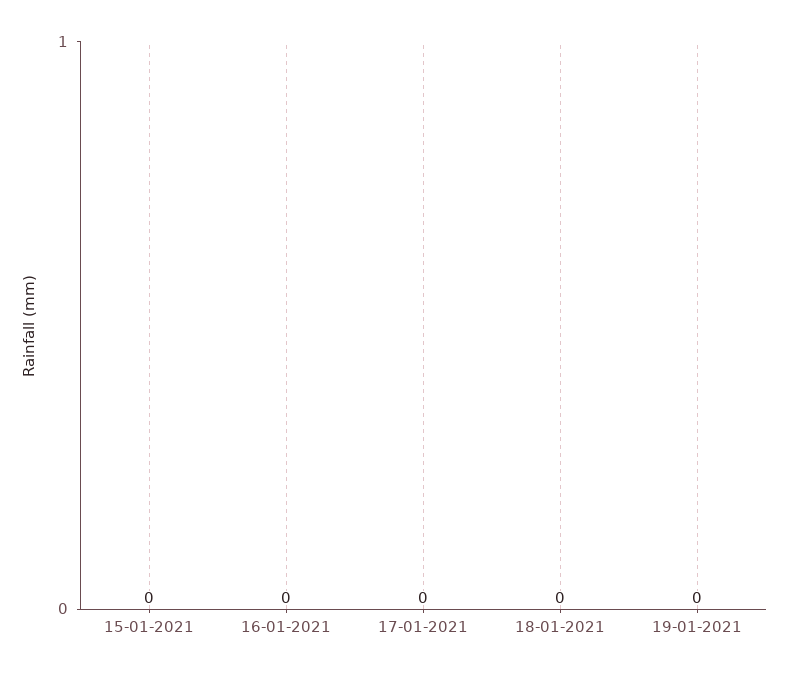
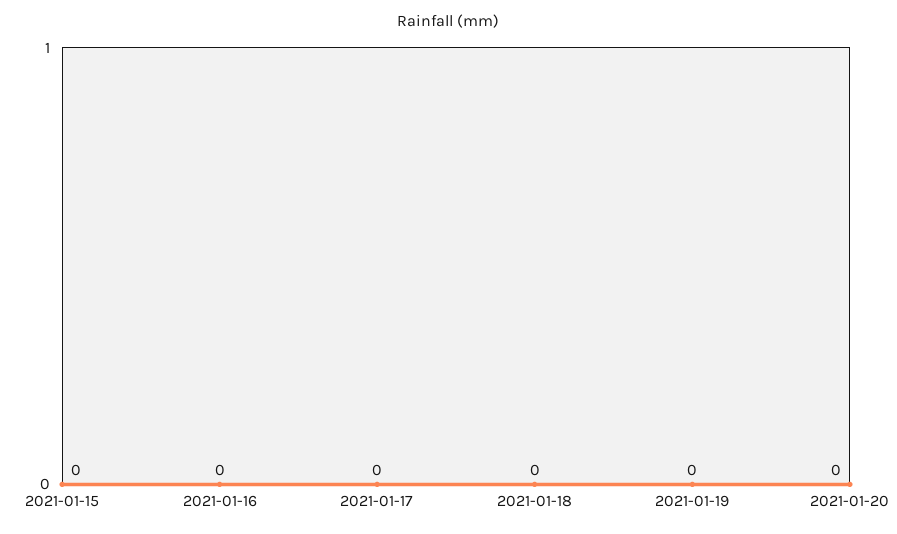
2021-01-20: none -> 0

